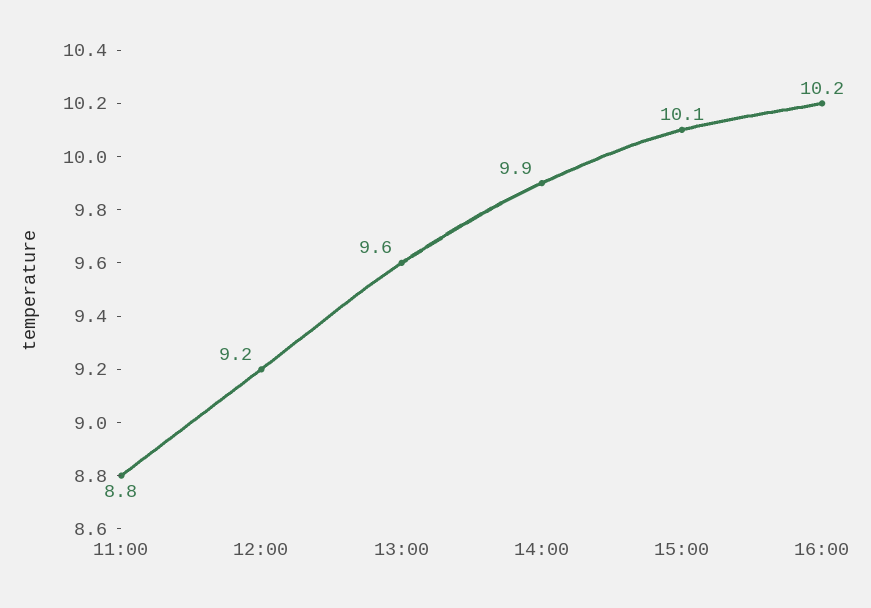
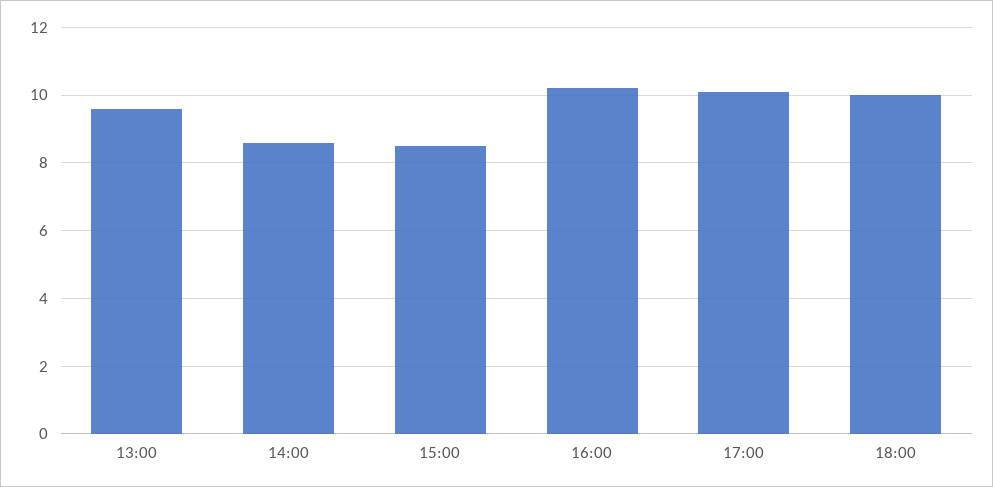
11:00: 8.8 -> none
12:00: 9.2 -> none
14:00: 9.9 -> 8.5
15:00: 10.1 -> 8.5
17:00: none -> 10
18:00: none -> 10

